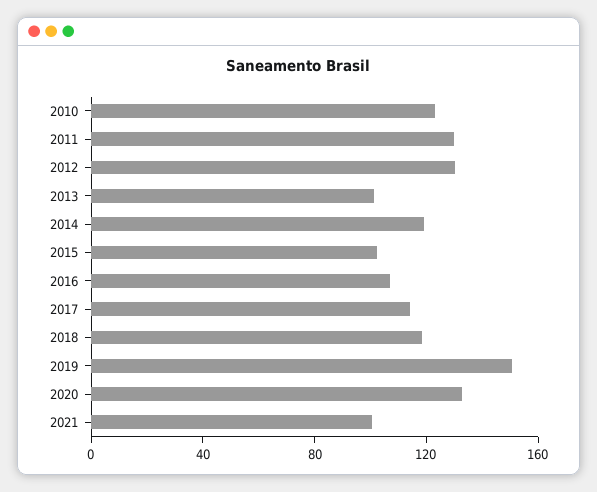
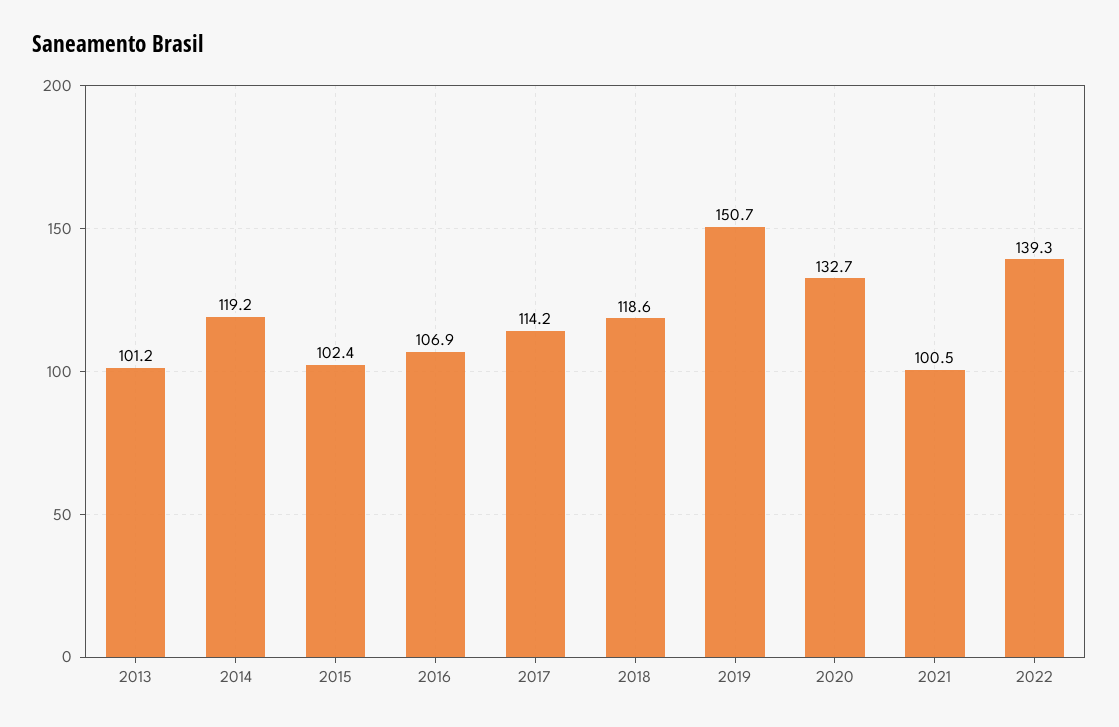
2010: 120 -> none
2011: 130 -> none
2012: 130 -> none
2022: none -> 139.3

